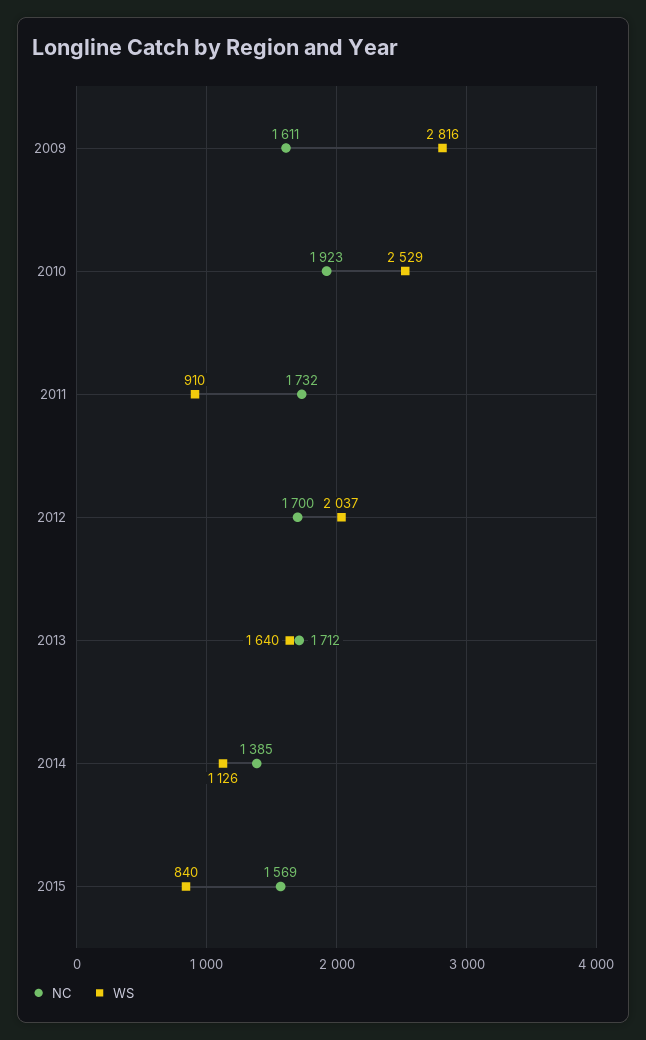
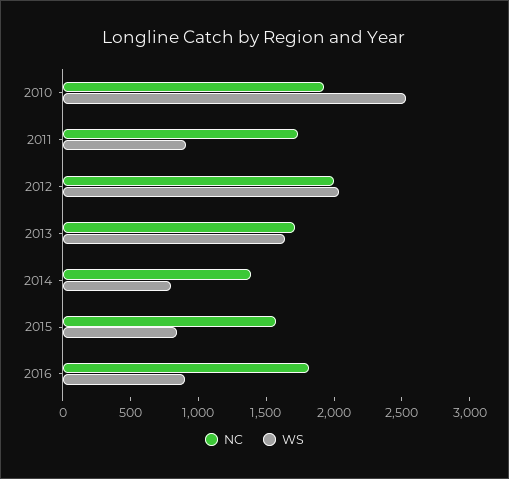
NC, 2009: 1611 -> none
WS, 2009: 2816 -> none
NC, 2012: 1700 -> 2000
WS, 2014: 1126 -> 800
NC, 2016: none -> 1800
WS, 2016: none -> 900

